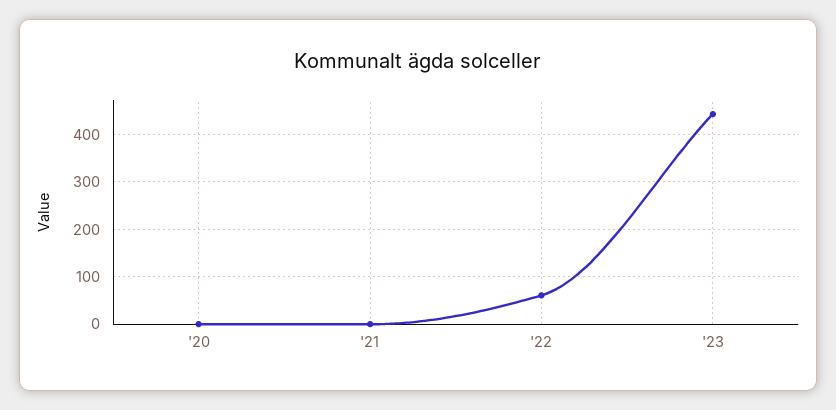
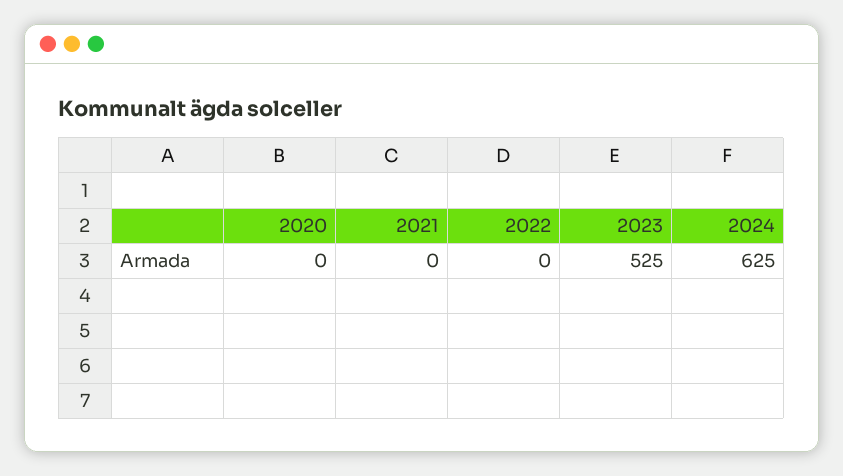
'22: 60 -> 0
'23: 440 -> 525
2024: none -> 625

